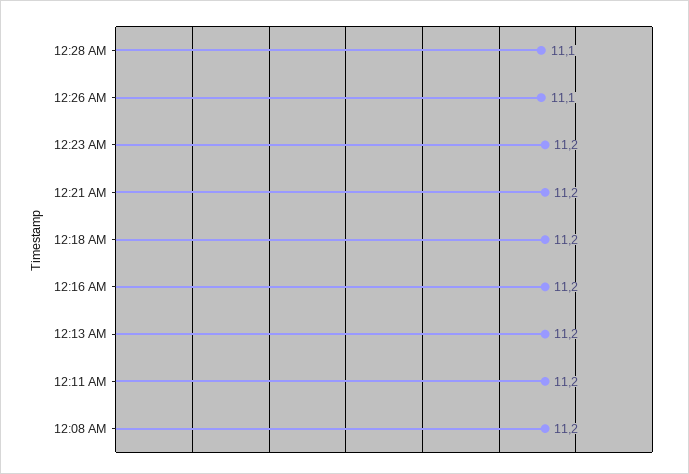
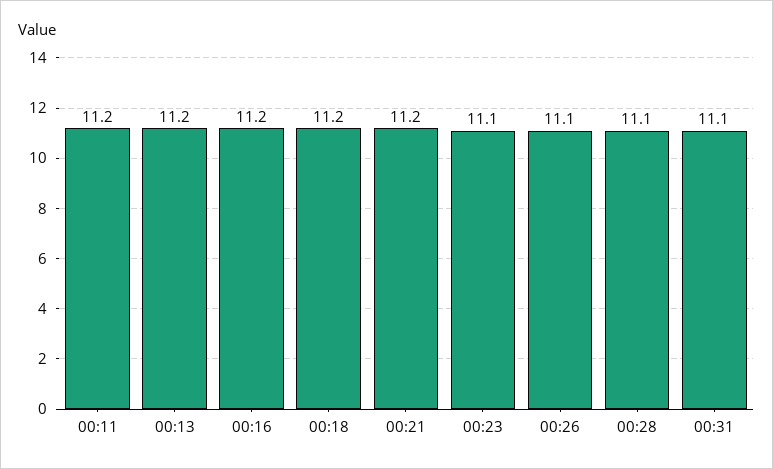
12:23 AM: 11.2 -> 11.1
12:08 AM: 11.2 -> none
00:31: none -> 11.1

